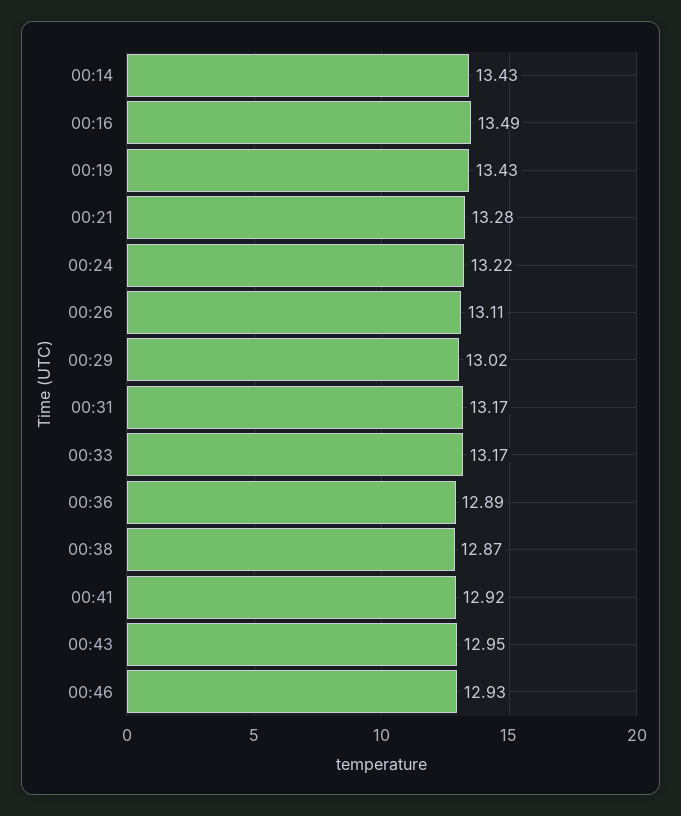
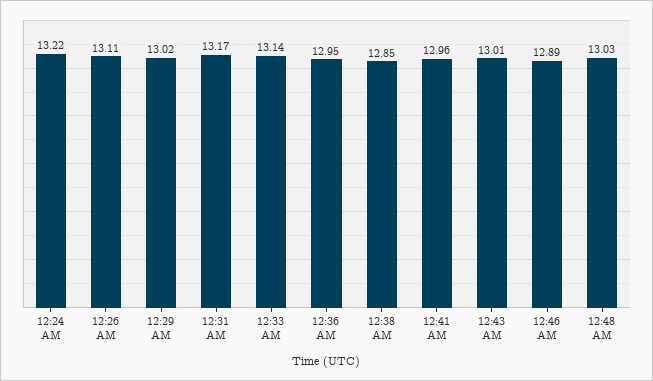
00:14: 13.43 -> none
00:16: 13.49 -> none
00:19: 13.43 -> none
00:21: 13.28 -> none
00:33: 13.17 -> 13.14
00:36: 12.89 -> 12.95
00:38: 12.87 -> 12.85
00:41: 12.92 -> 12.96
00:43: 12.95 -> 13.01
00:46: 12.93 -> 12.89
12:48 AM: none -> 13.03

